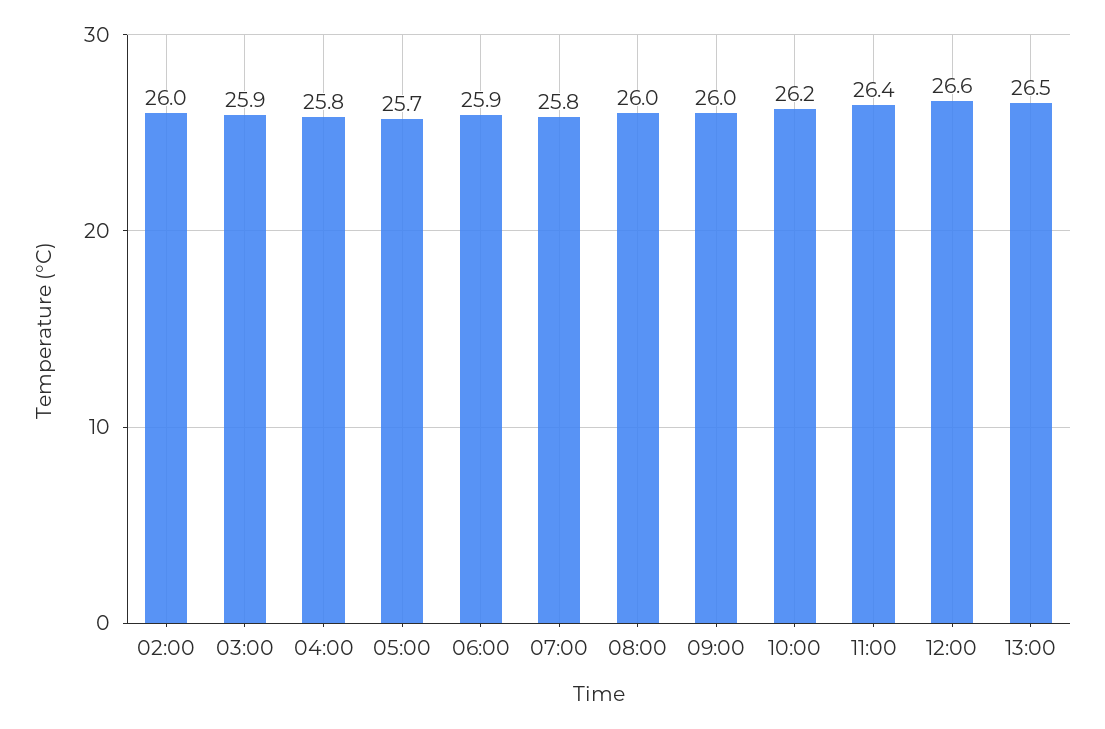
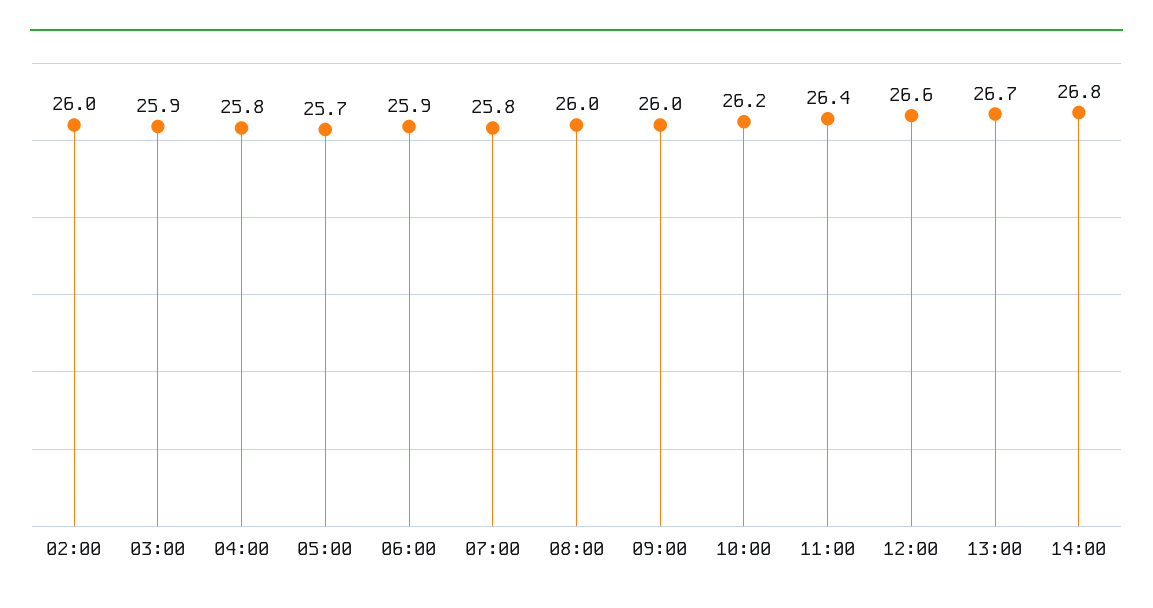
13:00: 26.5 -> 26.7
14:00: none -> 26.8

